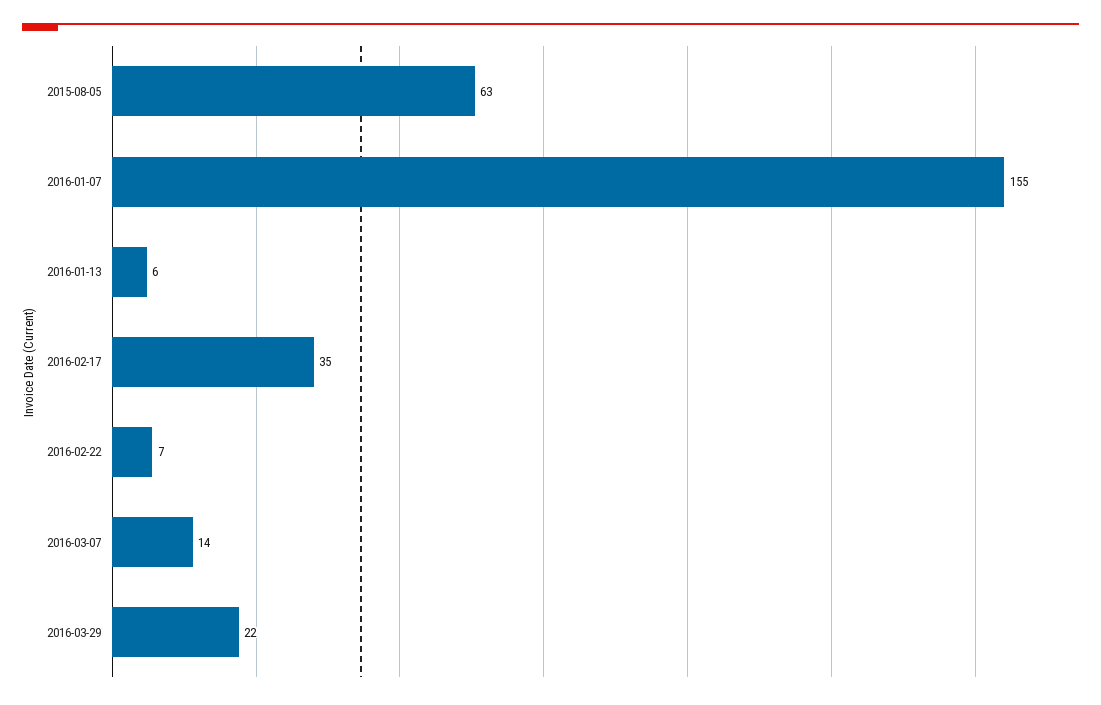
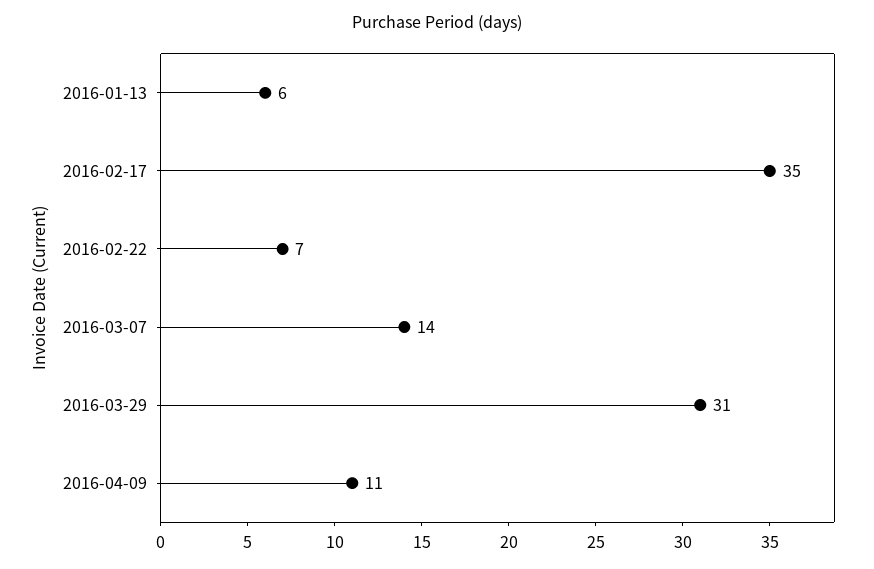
2015-08-05: 63 -> none
2016-01-07: 155 -> none
2016-03-29: 22 -> 31
2016-04-09: none -> 11

